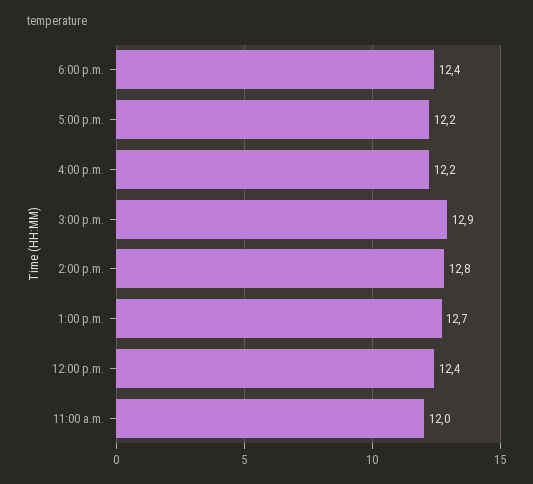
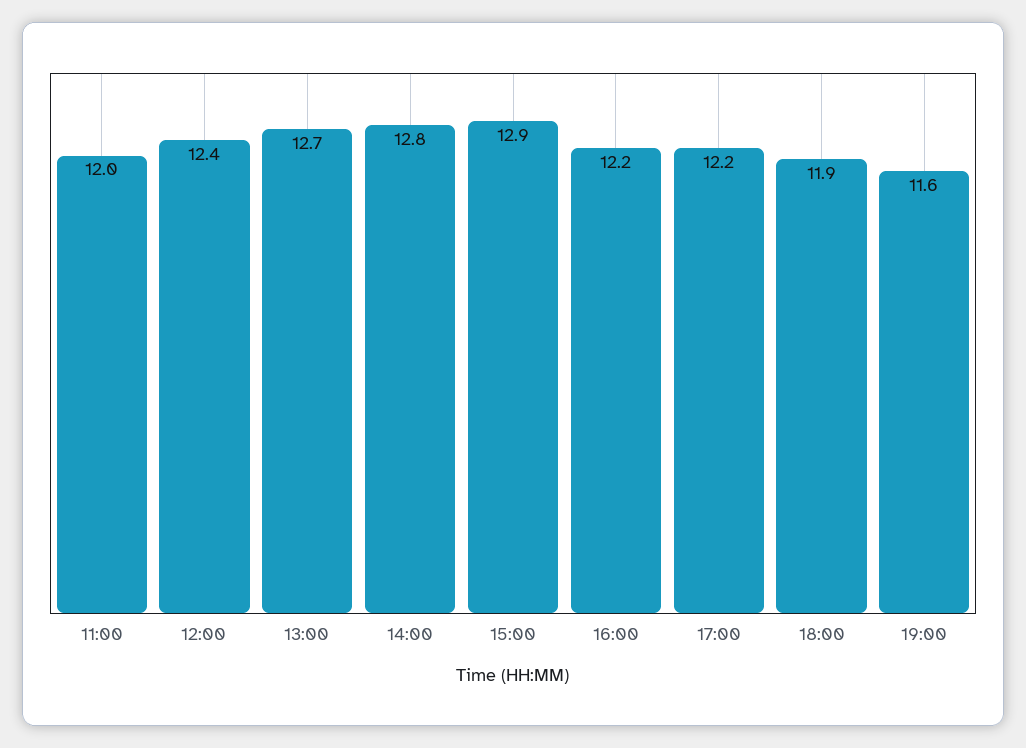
6:00 p.m.: 12.4 -> 11.9
19:00: none -> 11.6

